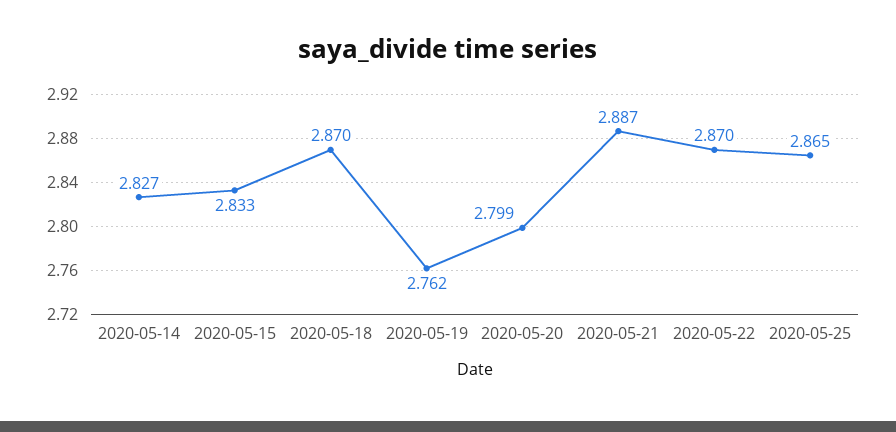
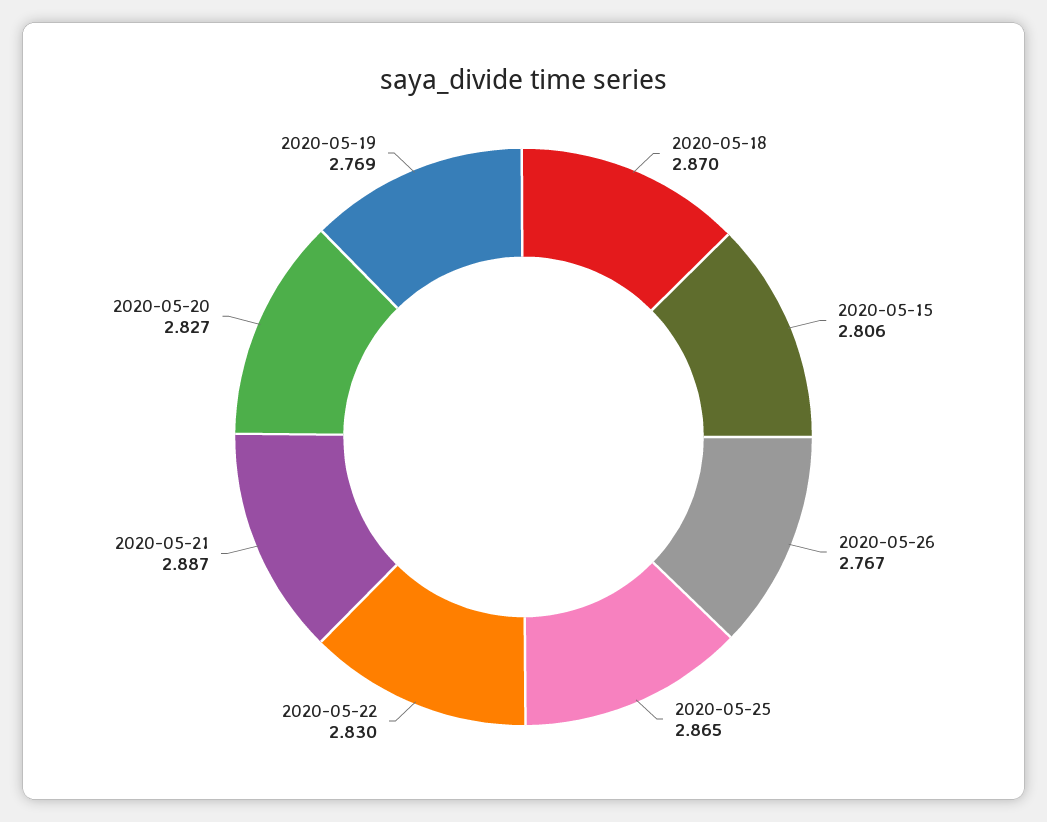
2020-05-14: 2.827 -> none
2020-05-15: 2.833 -> 2.806
2020-05-19: 2.762 -> 2.769
2020-05-20: 2.799 -> 2.827
2020-05-22: 2.87 -> 2.83
2020-05-26: none -> 2.767

